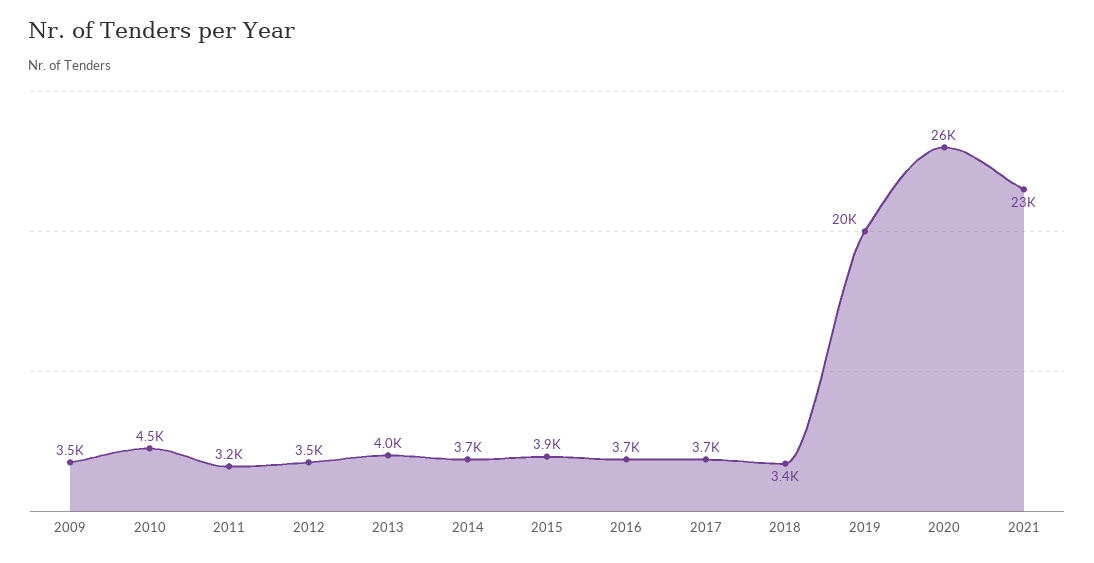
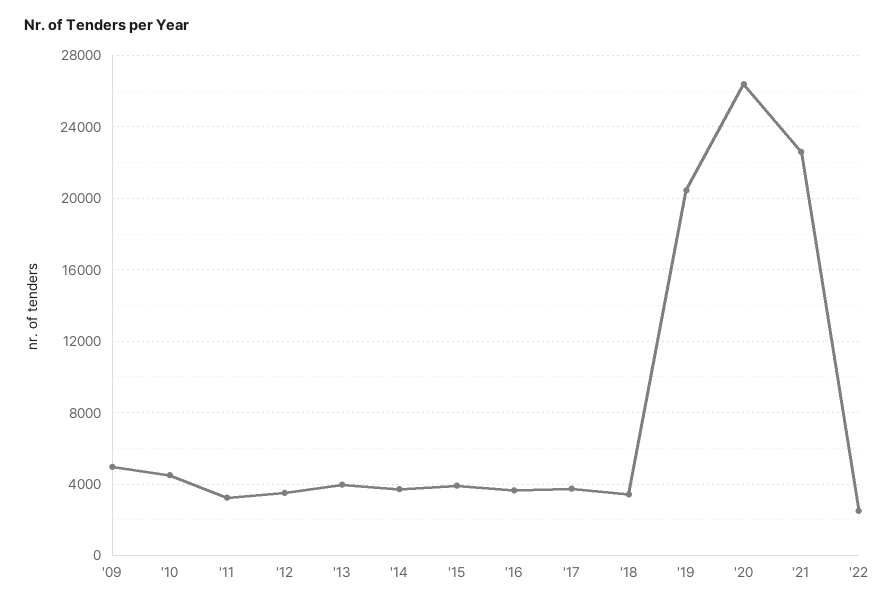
2009: 3500 -> 5000
'22: none -> 2500

